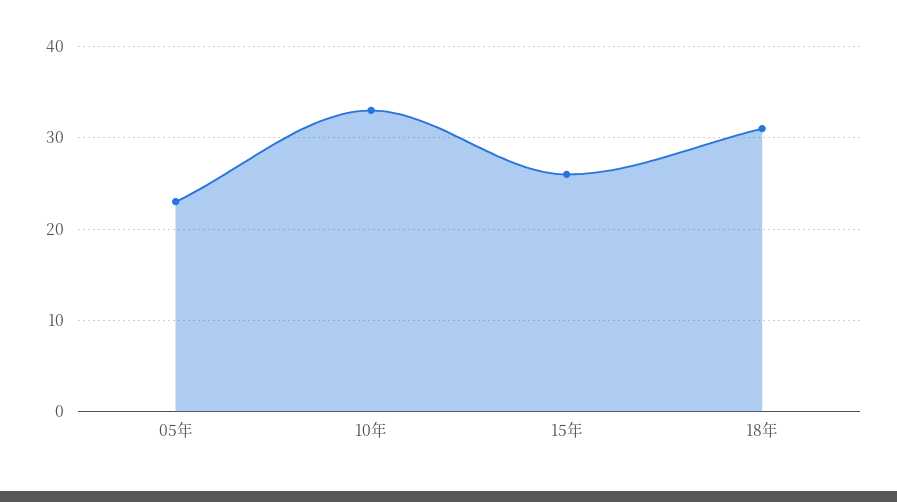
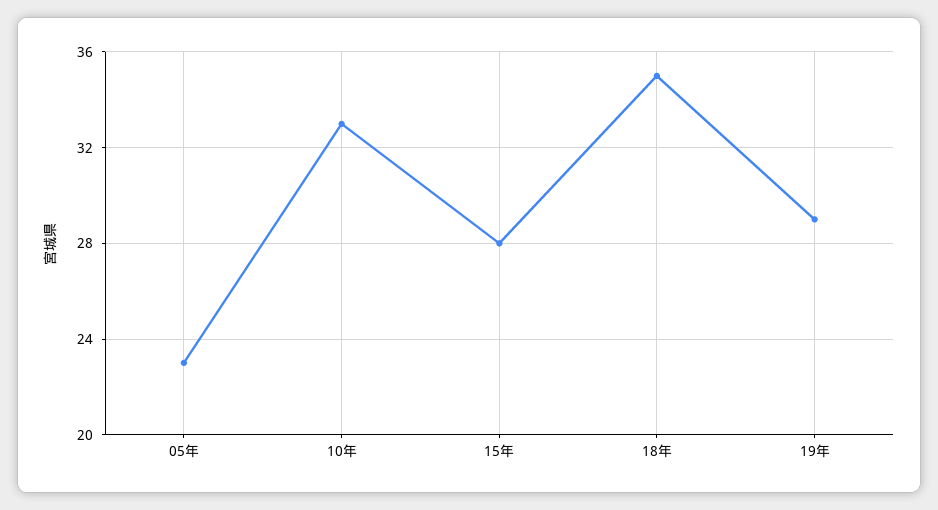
15年: 26 -> 28
18年: 31 -> 35
19年: none -> 29

